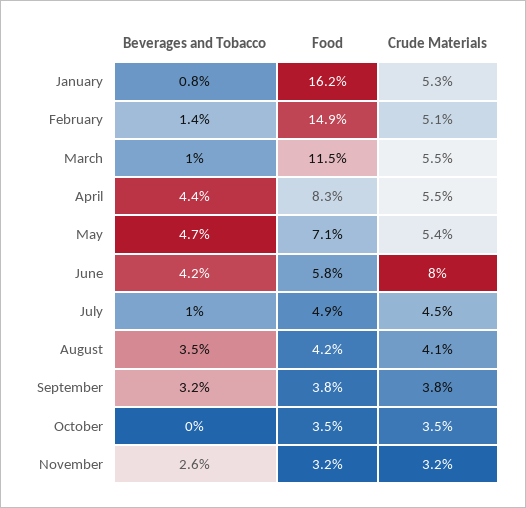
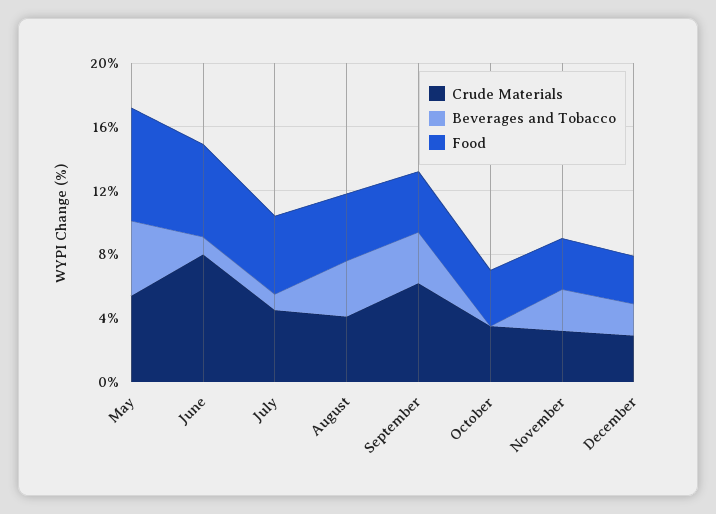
Beverages and Tobacco, January: 0.8 -> none
Food, January: 16.2 -> none
Crude Materials, January: 5.3 -> none
Beverages and Tobacco, February: 1.4 -> none
Food, February: 14.9 -> none
Crude Materials, February: 5.1 -> none
Beverages and Tobacco, March: 1 -> none
Food, March: 11.5 -> none
Crude Materials, March: 5.5 -> none
Beverages and Tobacco, April: 4.4 -> none
Food, April: 8.3 -> none
Crude Materials, April: 5.5 -> none
Beverages and Tobacco, June: 4.2 -> 1
Crude Materials, September: 3.8 -> 6
Crude Materials, December: none -> 3
Beverages and Tobacco, December: none -> 2
Food, December: none -> 3

